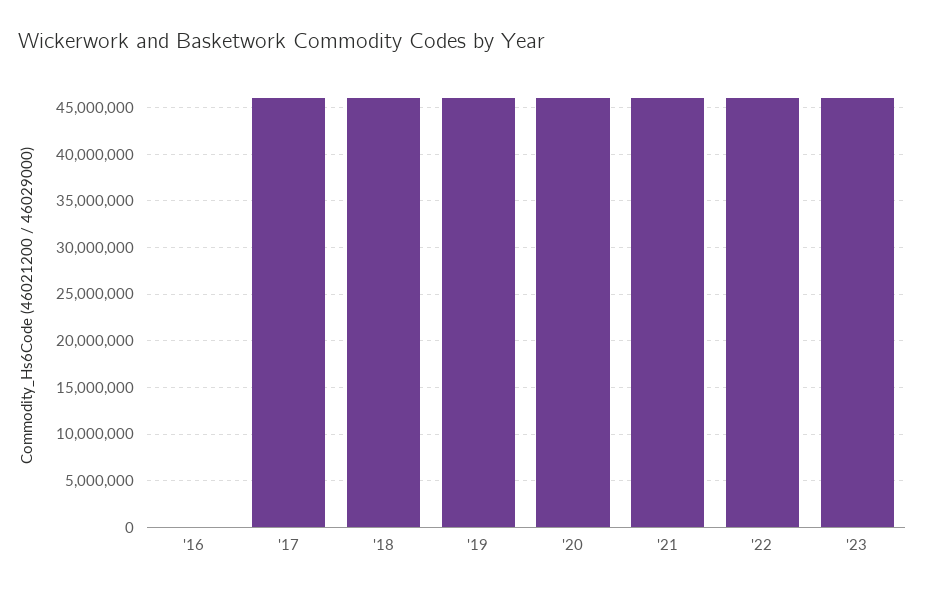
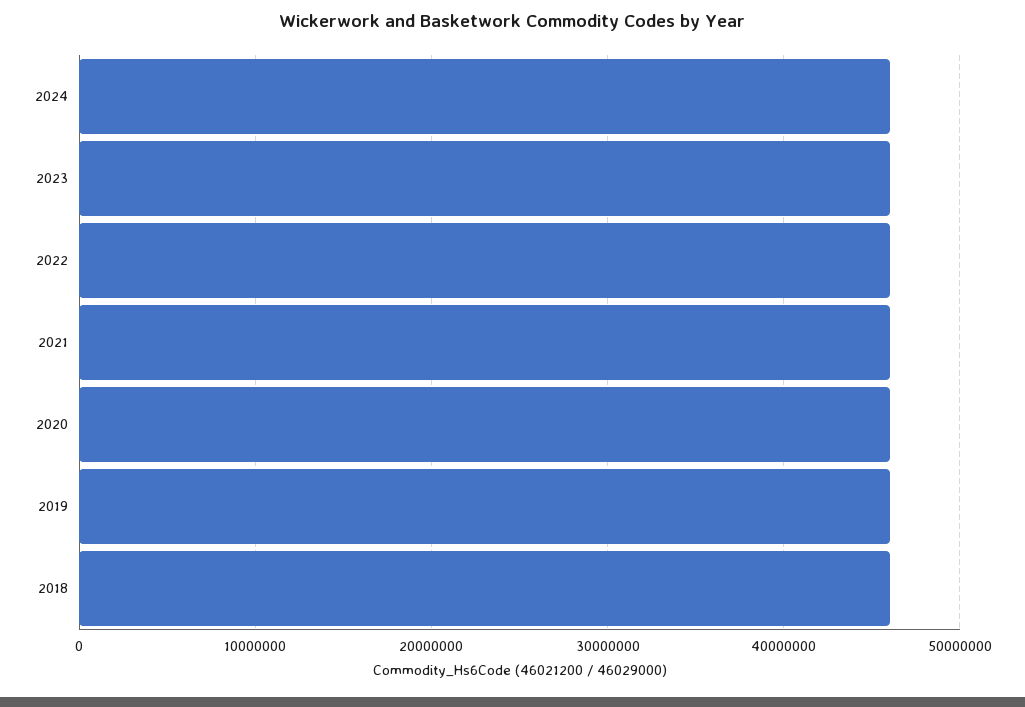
'16: 0 -> none
'17: 46000000 -> none
2024: none -> 46000000

